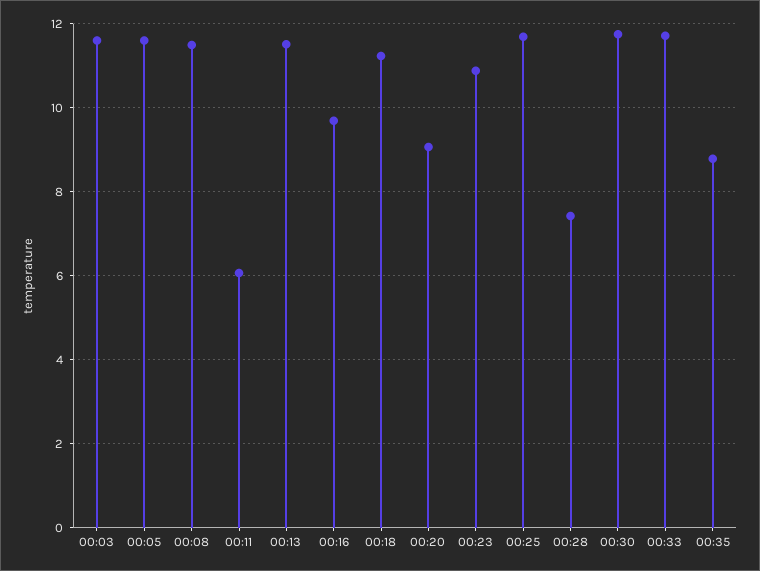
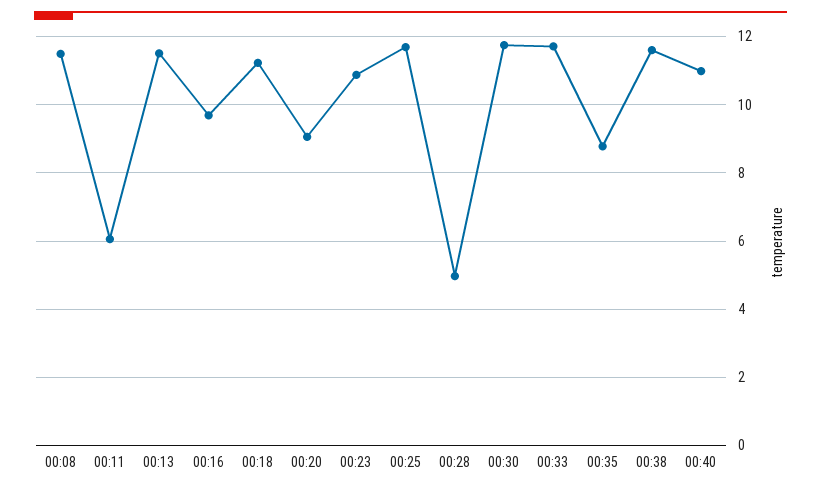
00:03: 11.6 -> none
00:05: 11.6 -> none
00:28: 7.4 -> 5
00:38: none -> 11.6
00:40: none -> 11

